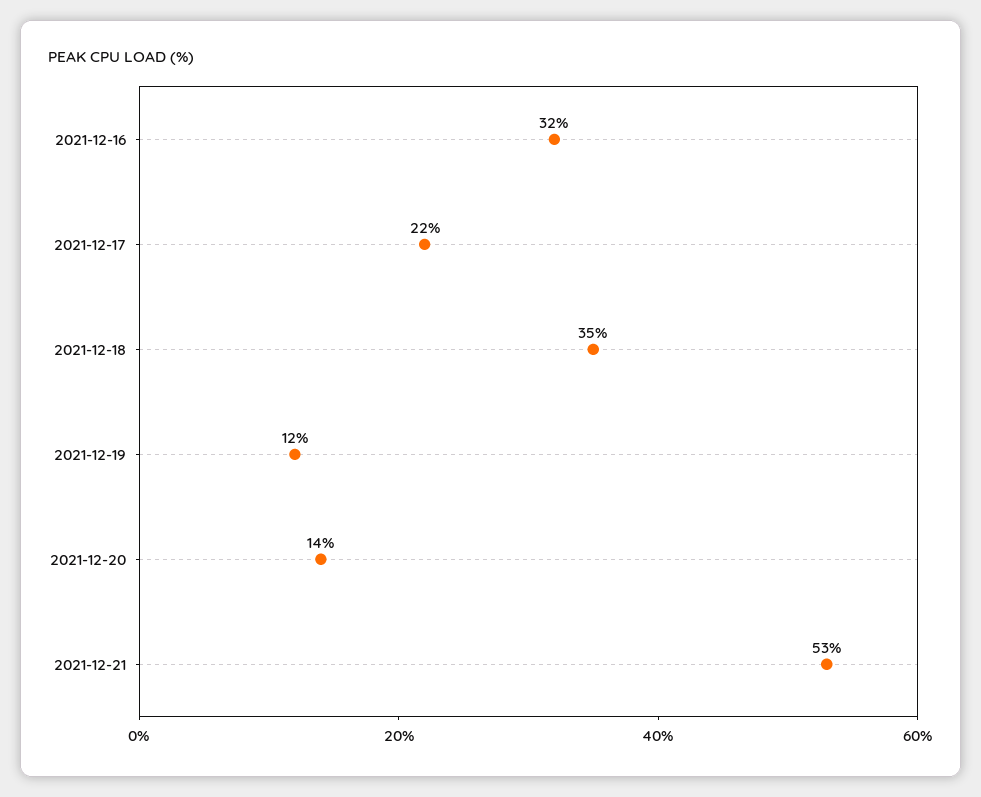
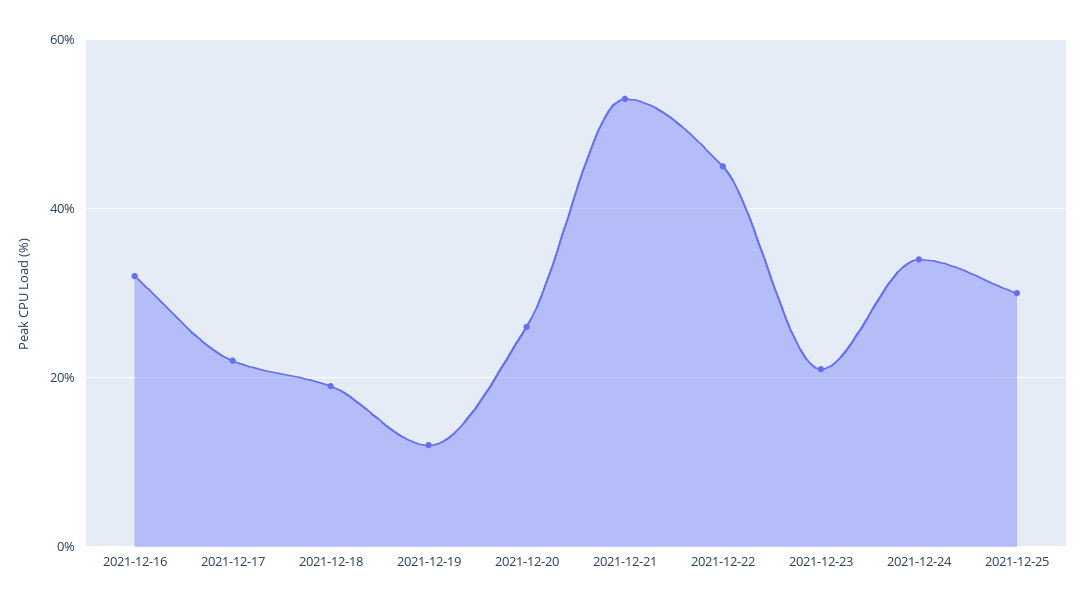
2021-12-18: 35 -> 20
2021-12-20: 14 -> 25
2021-12-22: none -> 45
2021-12-23: none -> 20
2021-12-24: none -> 35
2021-12-25: none -> 30

